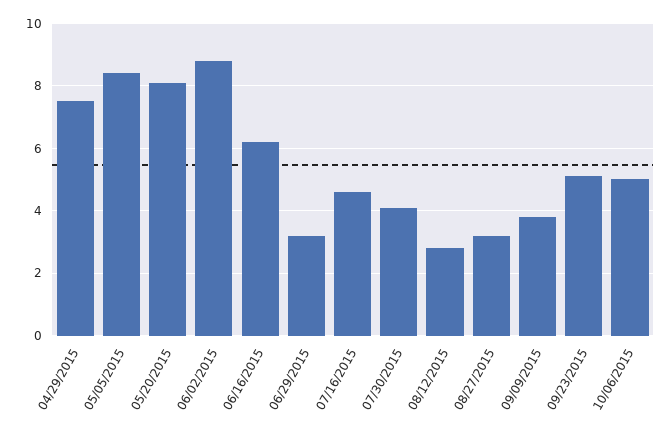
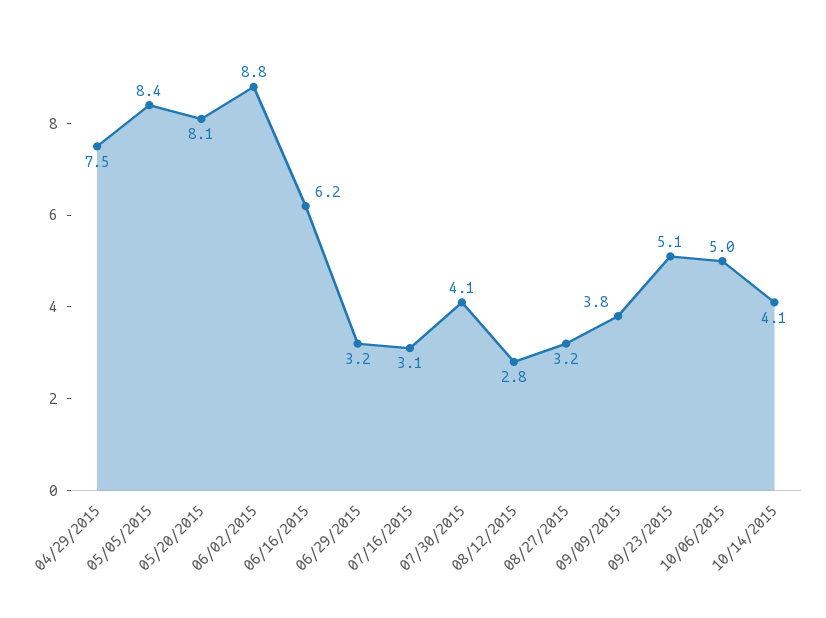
07/16/2015: 4.5 -> 3.1
10/14/2015: none -> 4.1

